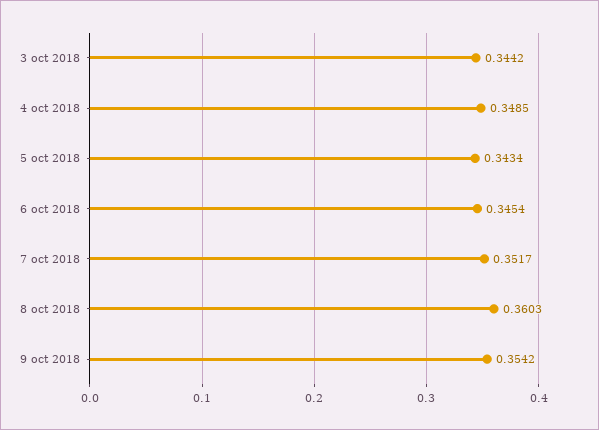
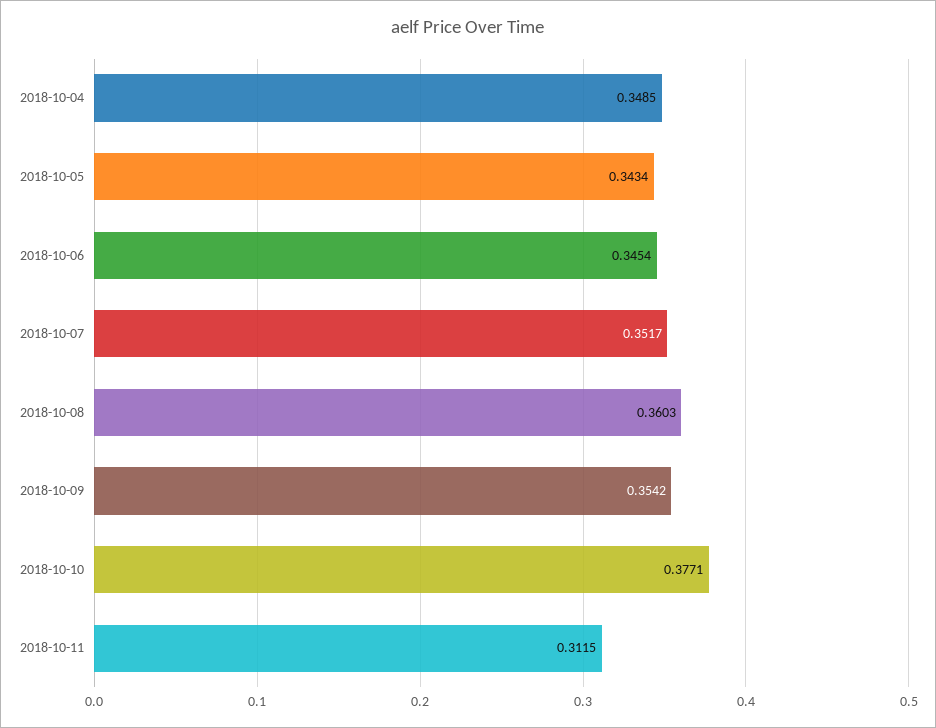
3 oct 2018: 0.3442 -> none
2018-10-10: none -> 0.3771
2018-10-11: none -> 0.3115

